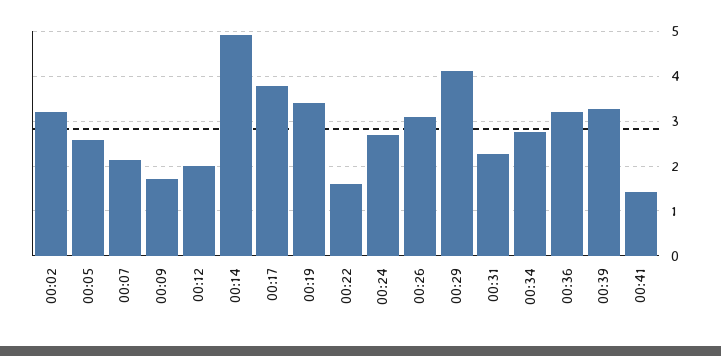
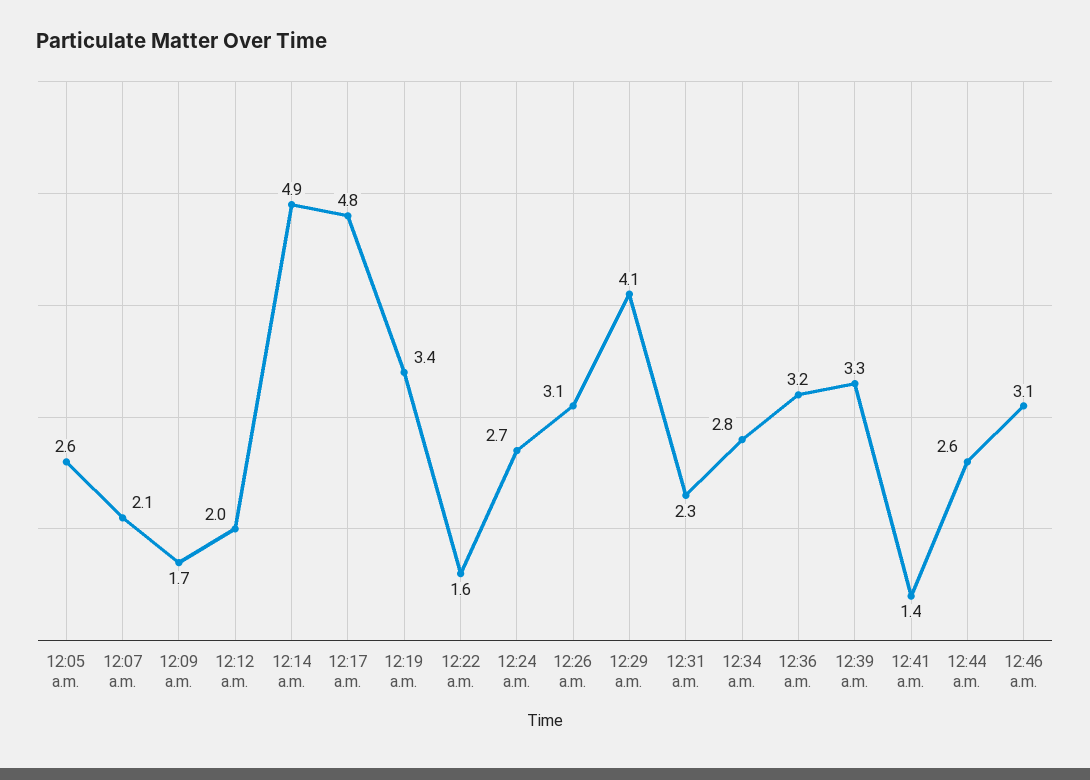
00:02: 3.2 -> none
00:17: 3.8 -> 4.8
12:44 a.m.: none -> 2.6
12:46 a.m.: none -> 3.1

